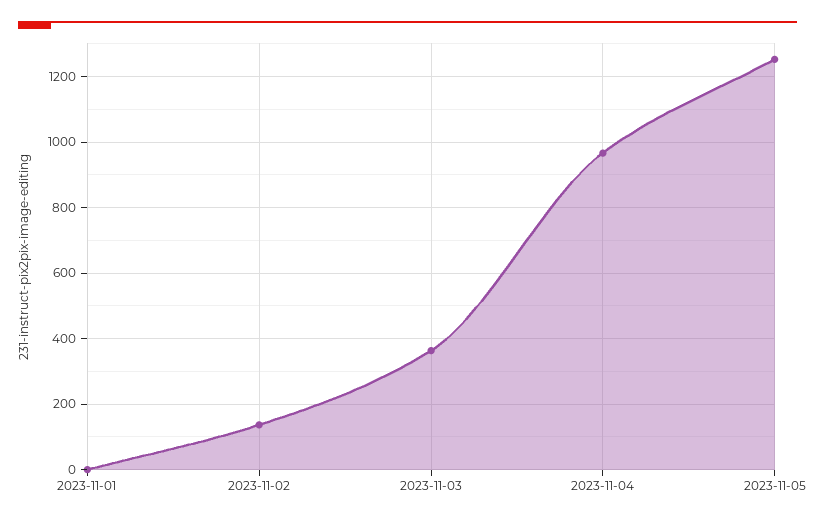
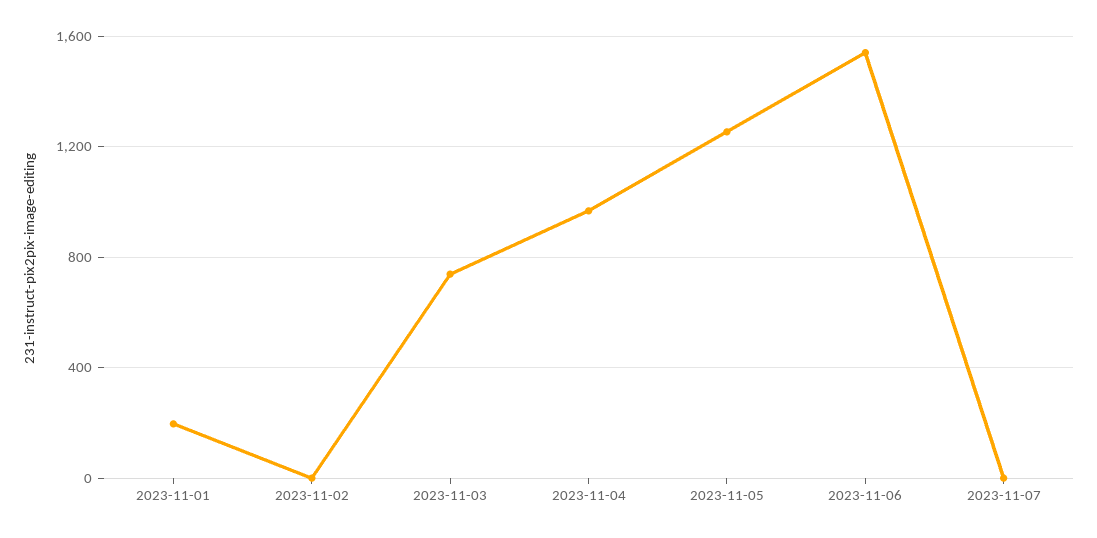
2023-11-01: 0 -> 200
2023-11-02: 140 -> 0
2023-11-03: 360 -> 750
2023-11-06: none -> 1550
2023-11-07: none -> 0

